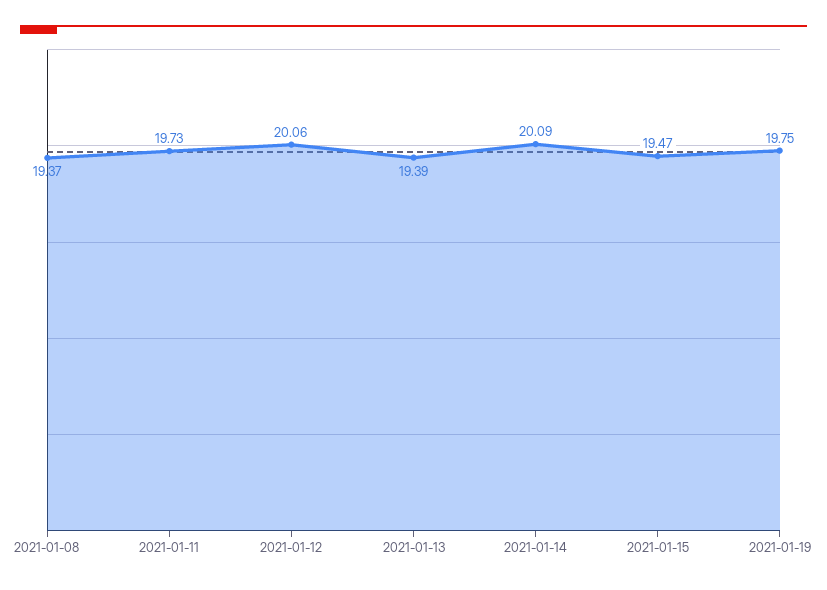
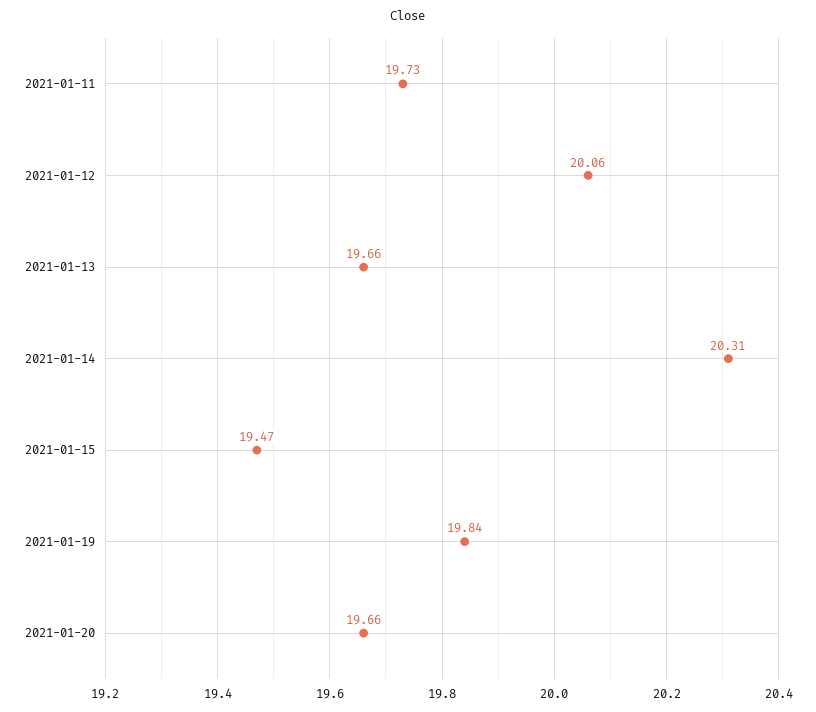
2021-01-08: 19.37 -> none
2021-01-13: 19.39 -> 19.66
2021-01-14: 20.09 -> 20.31
2021-01-19: 19.75 -> 19.84
2021-01-20: none -> 19.66

